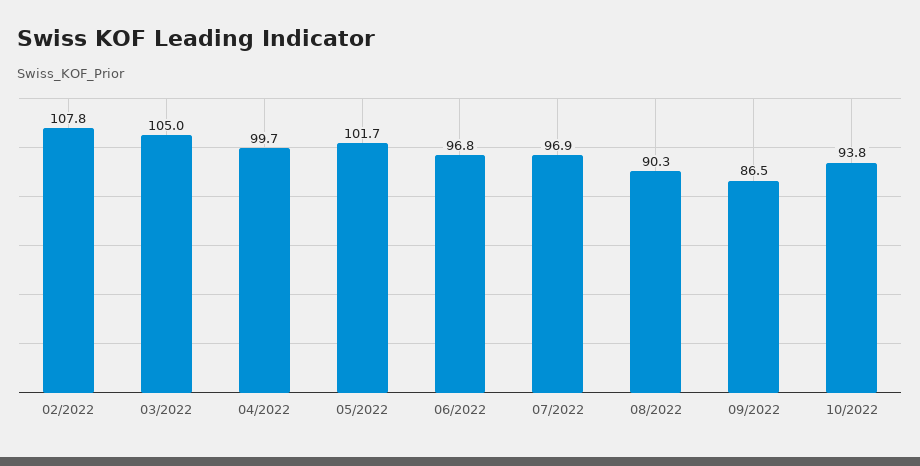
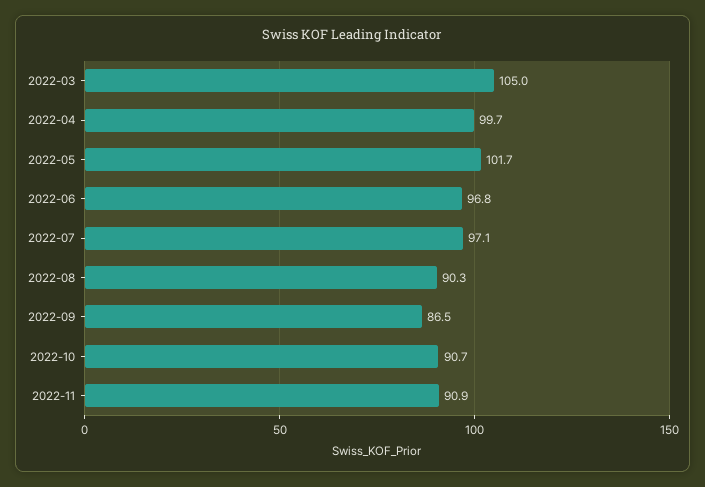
02/2022: 107.8 -> none
07/2022: 96.9 -> 97.1
10/2022: 93.8 -> 90.7
2022-11: none -> 90.9

